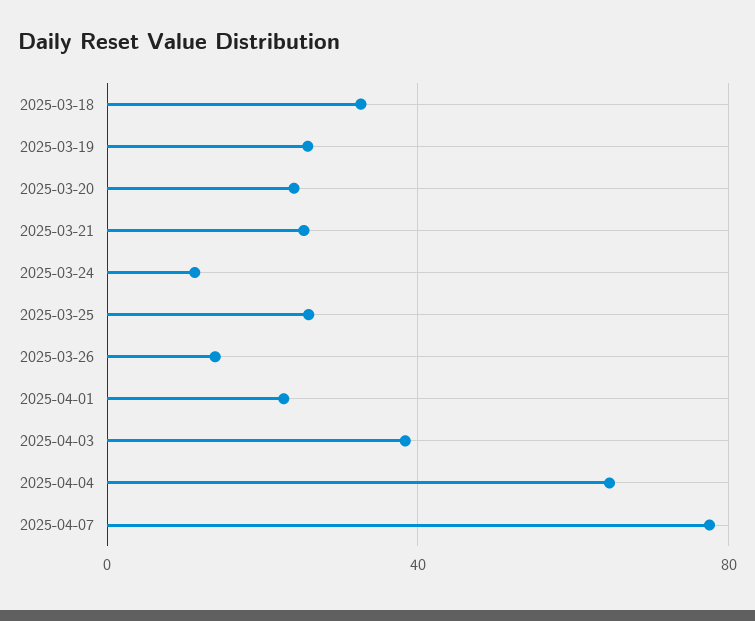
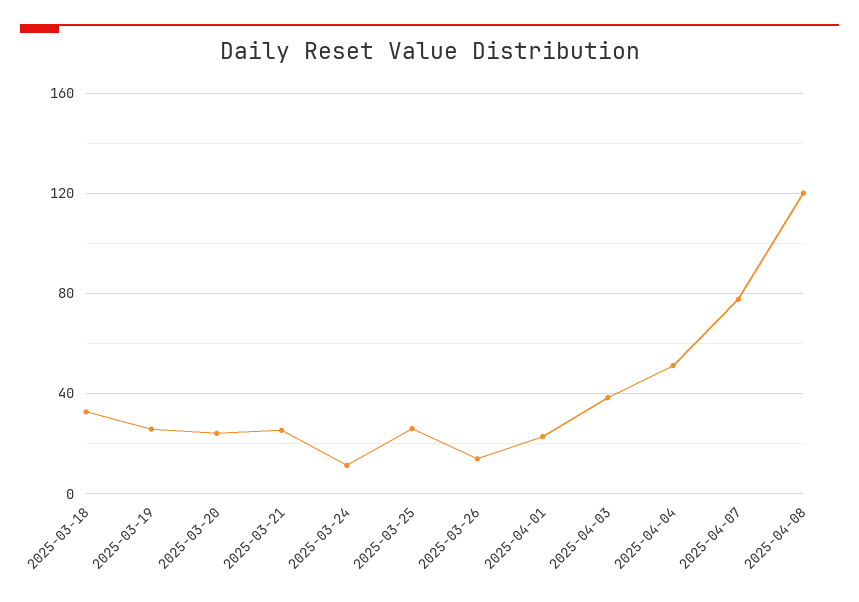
2025-04-04: 65 -> 50
2025-04-08: none -> 120

